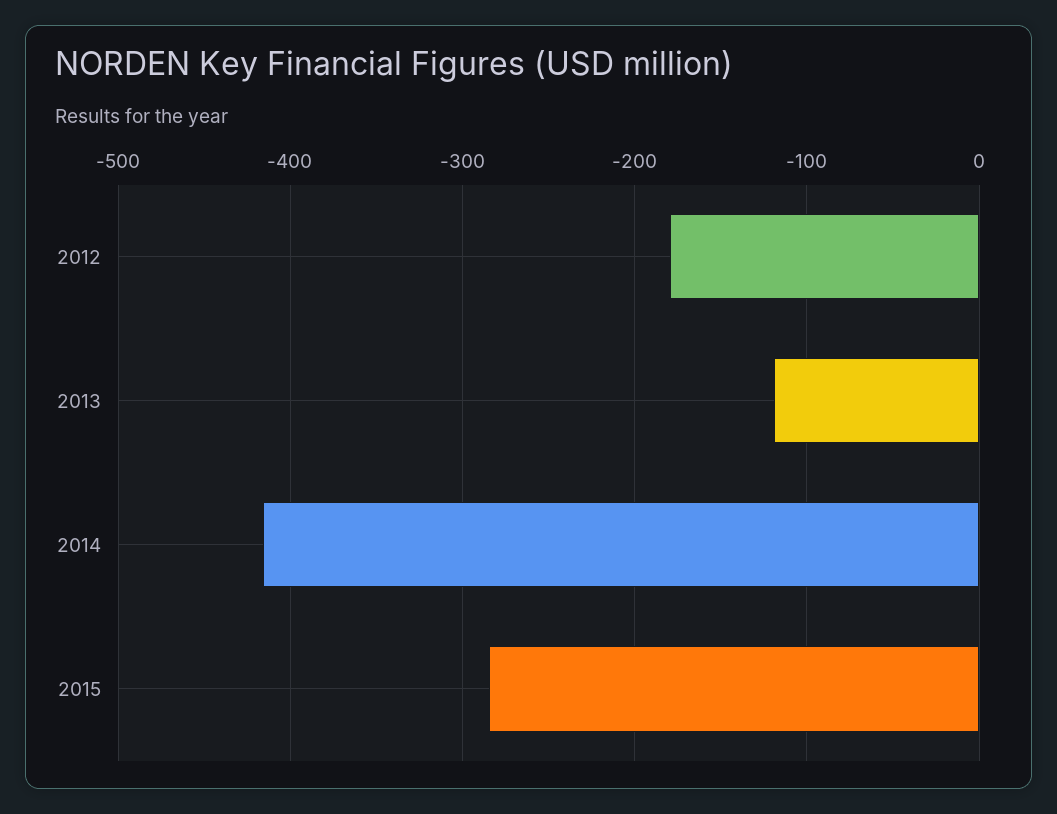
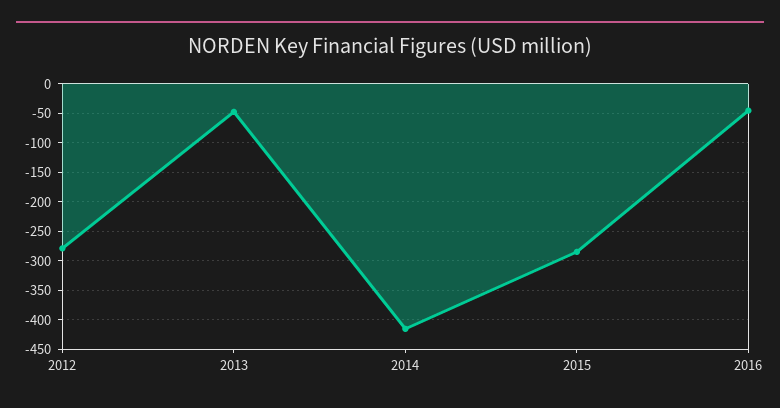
2012: -180 -> -275
2013: -120 -> -50
2016: none -> -50

